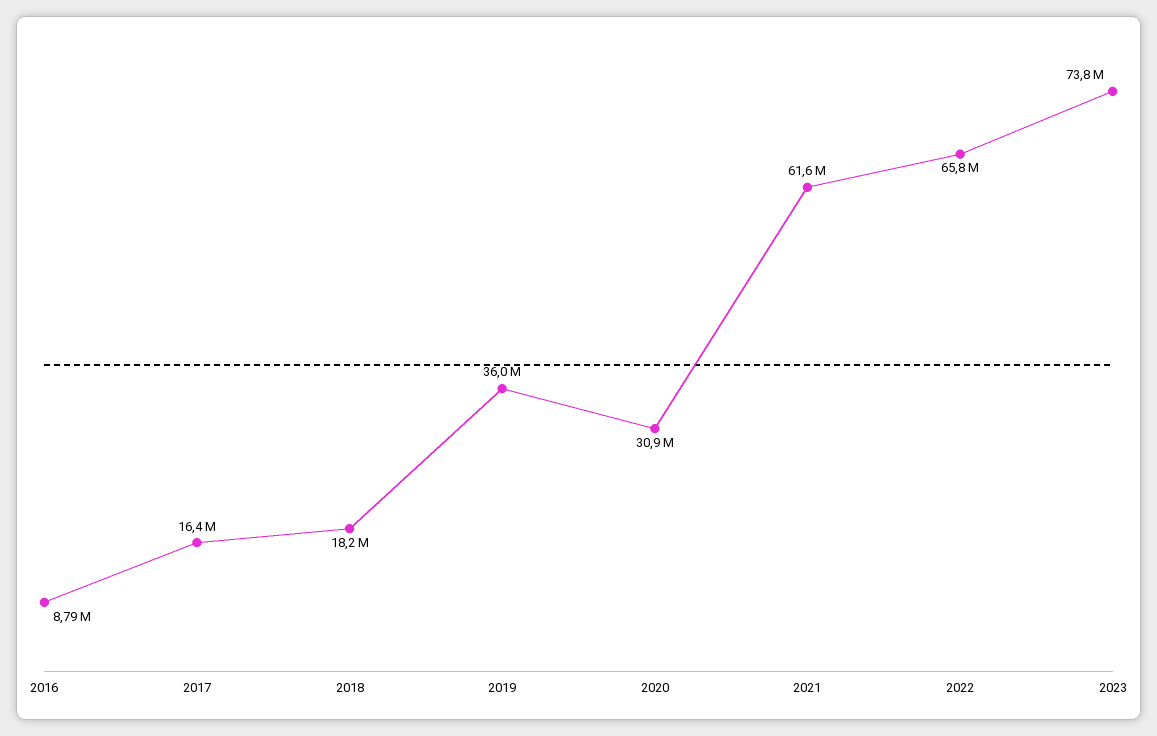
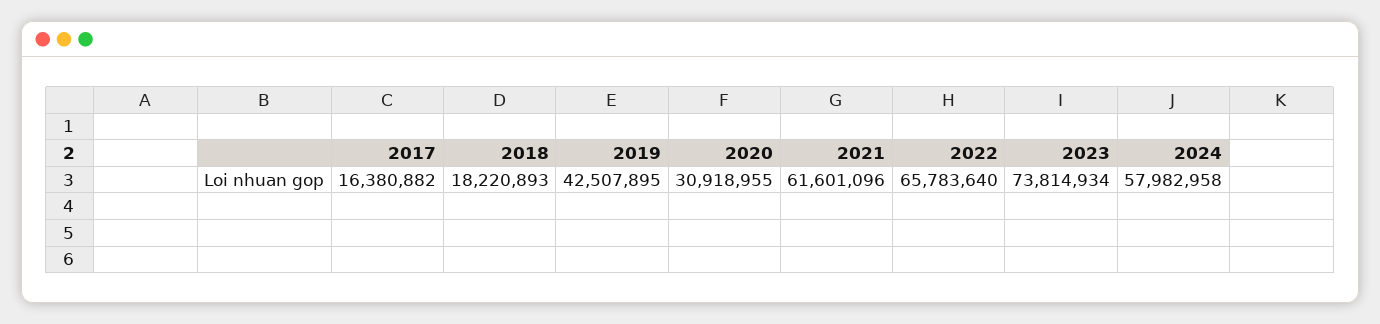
2016: 8790000 -> none
2019: 36000000 -> 42507895
2024: none -> 57982958

